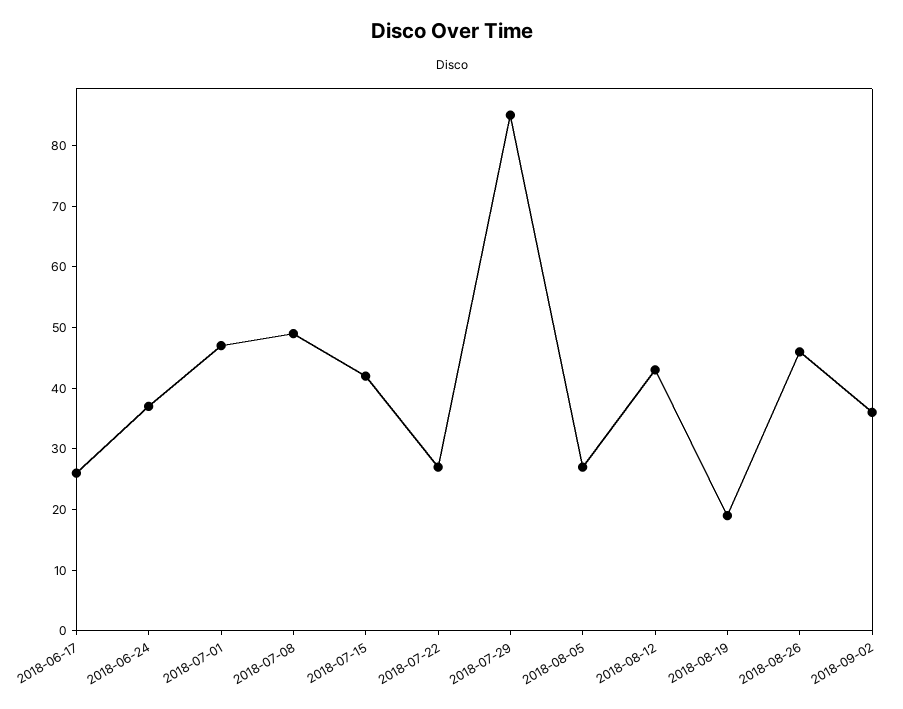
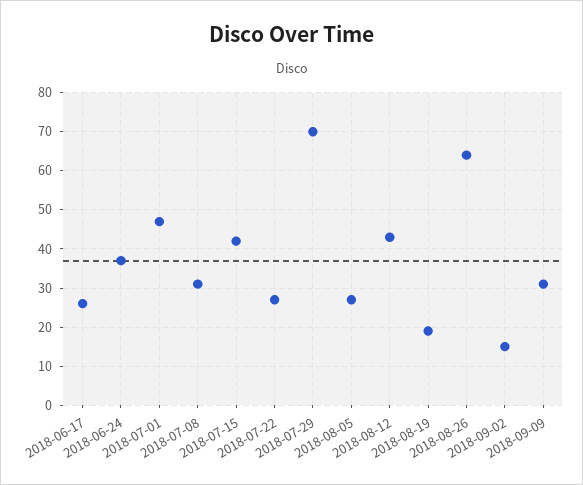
2018-07-08: 50 -> 30
2018-07-29: 85 -> 70
2018-08-26: 45 -> 65
2018-09-02: 35 -> 15
2018-09-09: none -> 30

